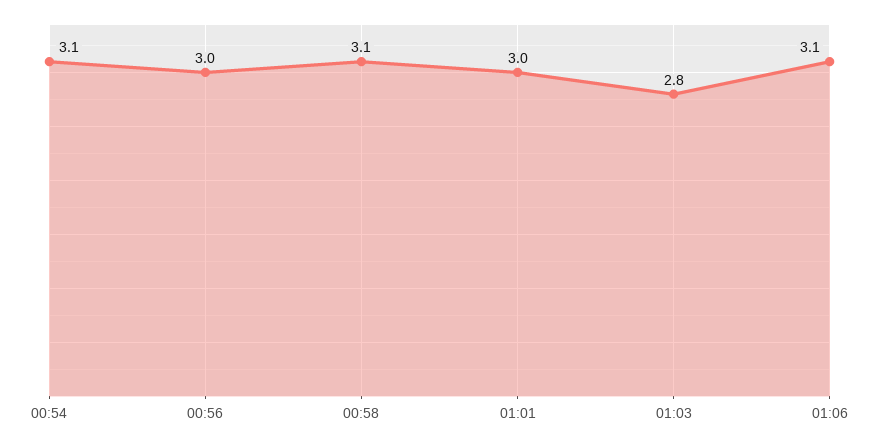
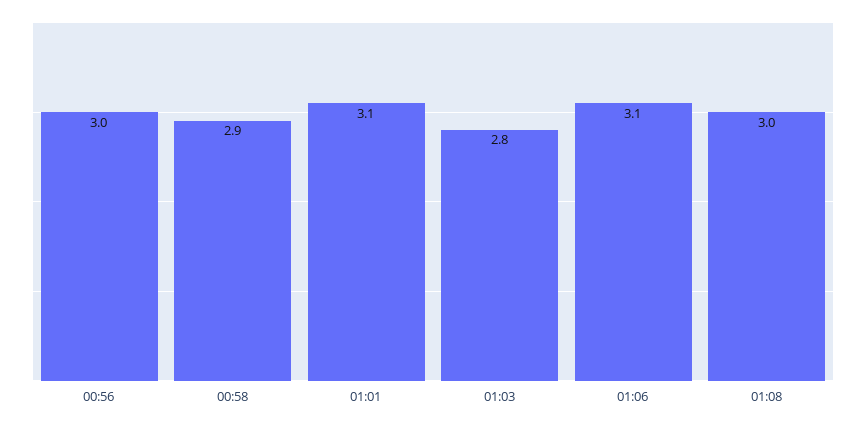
00:54: 3.1 -> none
00:58: 3.1 -> 2.9
01:01: 3 -> 3.1
01:08: none -> 3

